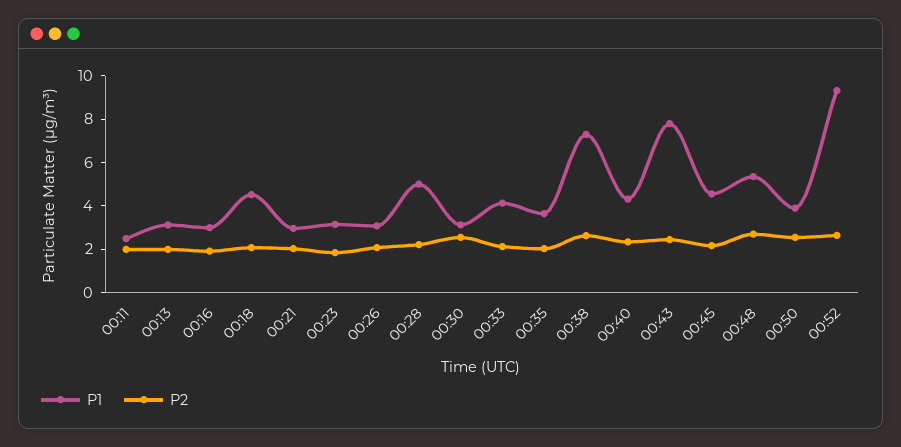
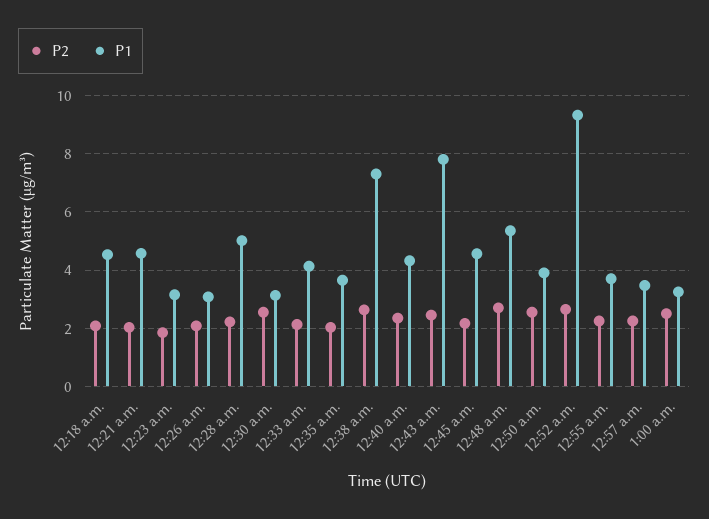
P1, 00:11: 2.5 -> none
P2, 00:11: 2 -> none
P1, 00:13: 3 -> none
P2, 00:13: 2 -> none
P1, 00:16: 3 -> none
P2, 00:16: 2 -> none
P1, 00:21: 3 -> 4.5
P2, 12:55 a.m.: none -> 2.25
P1, 12:55 a.m.: none -> 3.75
P2, 12:57 a.m.: none -> 2.25
P1, 12:57 a.m.: none -> 3.5
P2, 1:00 a.m.: none -> 2.5
P1, 1:00 a.m.: none -> 3.25

